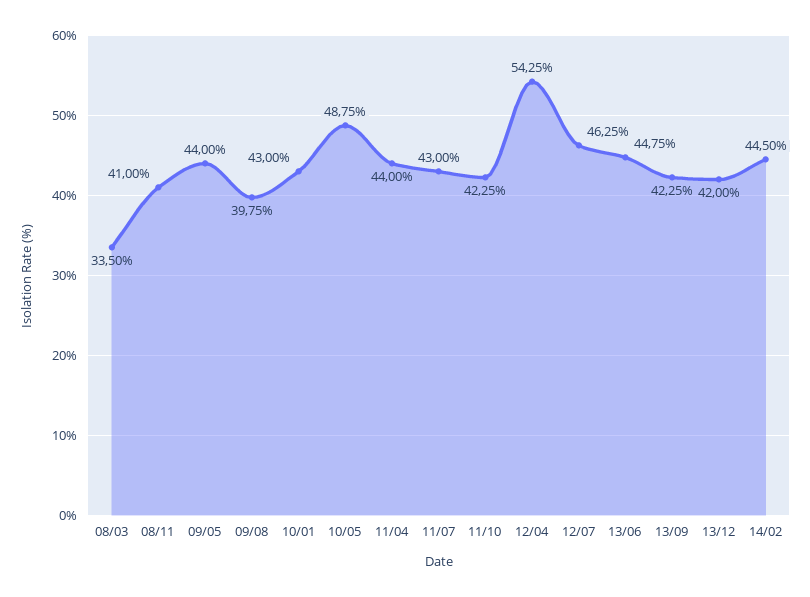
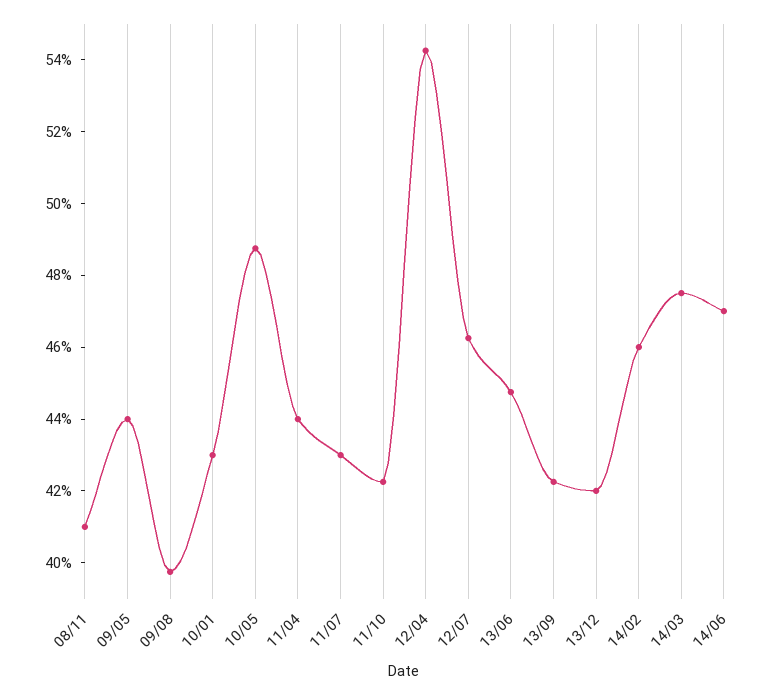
08/03: 33.5 -> none
14/02: 44.5 -> 46
14/03: none -> 47.5
14/06: none -> 47

